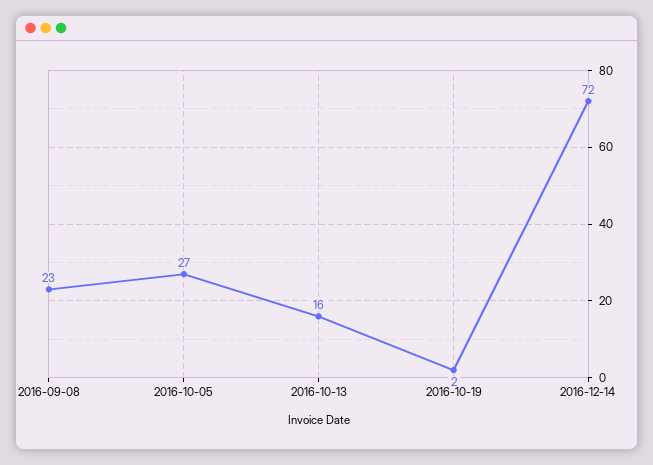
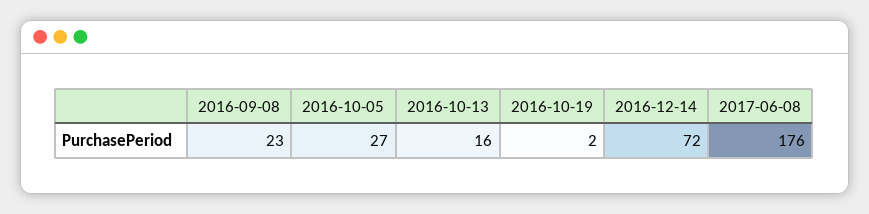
2017-06-08: none -> 176

